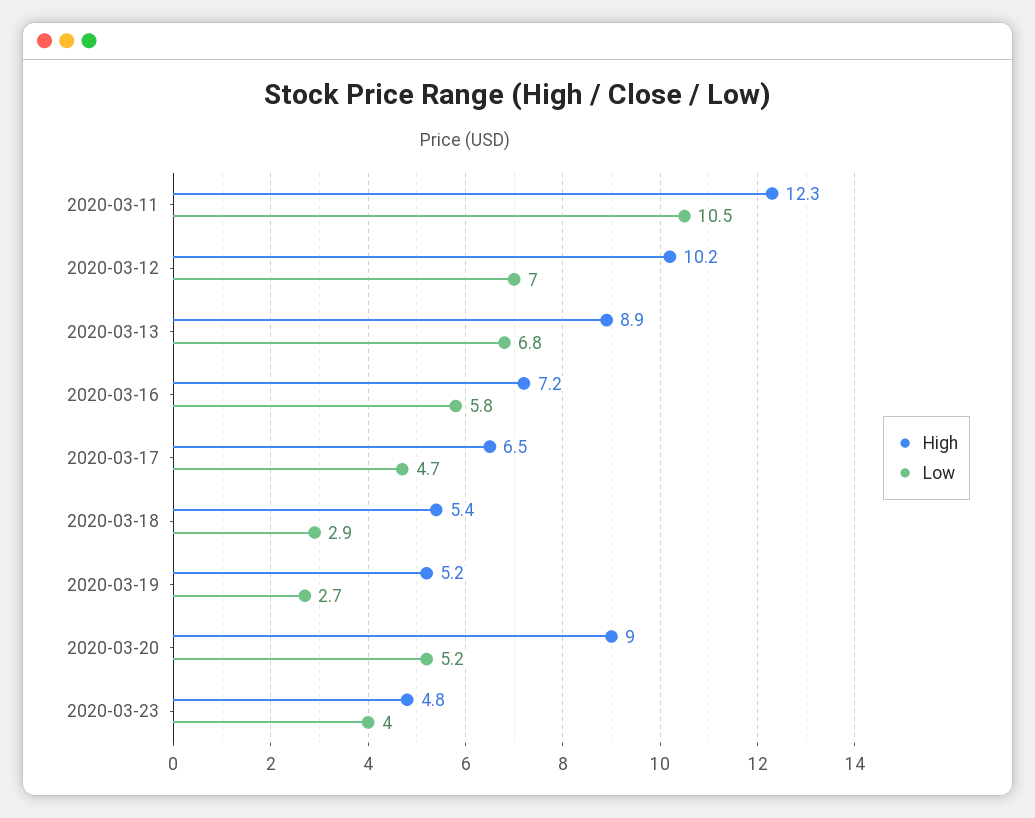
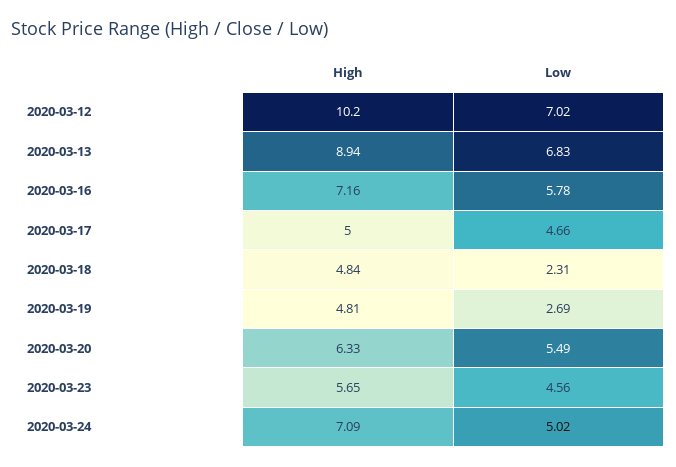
High, 2020-03-11: 12.3 -> none
Low, 2020-03-11: 10.5 -> none
High, 2020-03-17: 6.5 -> 5
High, 2020-03-18: 5.4 -> 4.84
Low, 2020-03-18: 2.9 -> 2.31
High, 2020-03-19: 5.2 -> 4.81
High, 2020-03-20: 9 -> 6.33
Low, 2020-03-20: 5.2 -> 5.49
High, 2020-03-23: 4.8 -> 5.65
Low, 2020-03-23: 4 -> 4.56
High, 2020-03-24: none -> 7.09
Low, 2020-03-24: none -> 5.02

